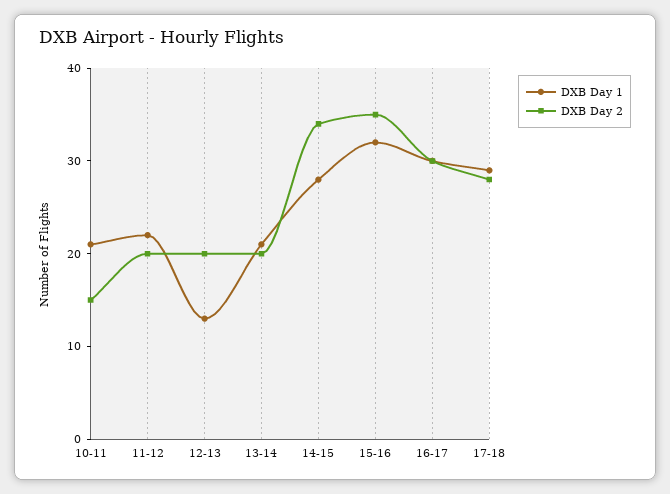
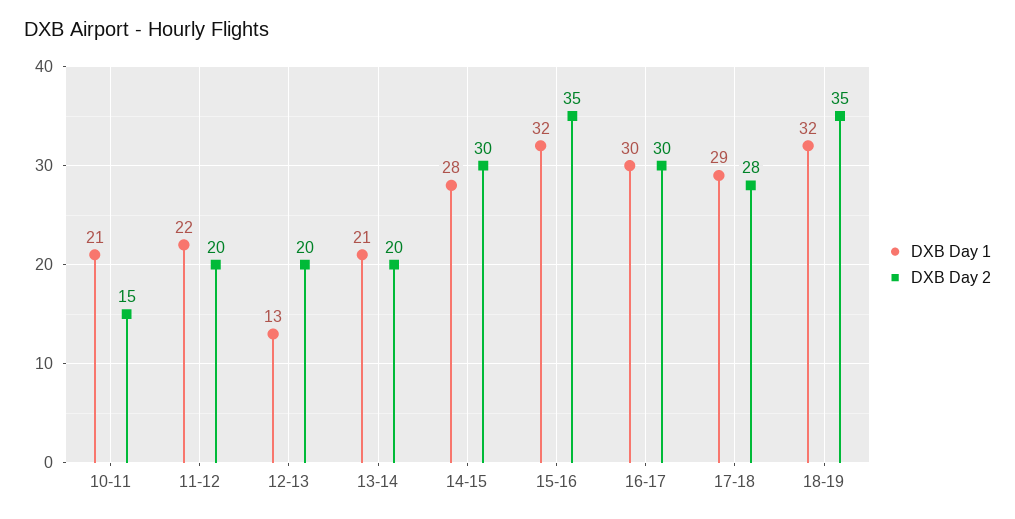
DXB Day 2, 14-15: 34 -> 30
DXB Day 1, 18-19: none -> 32
DXB Day 2, 18-19: none -> 35

